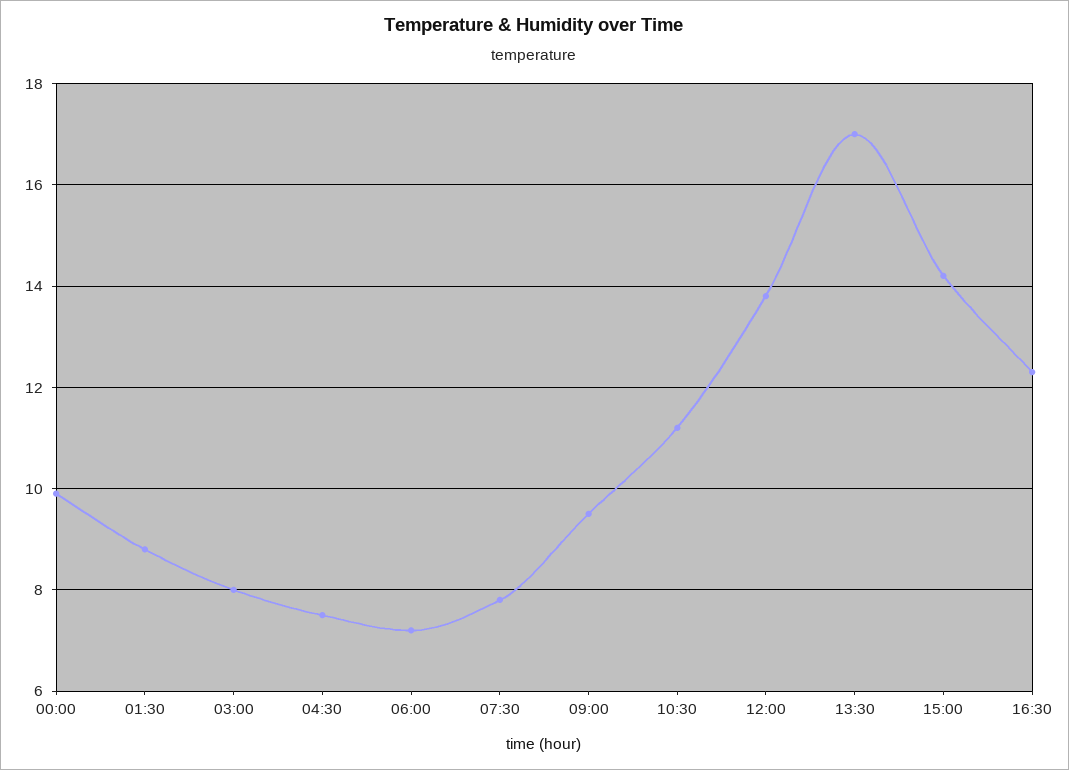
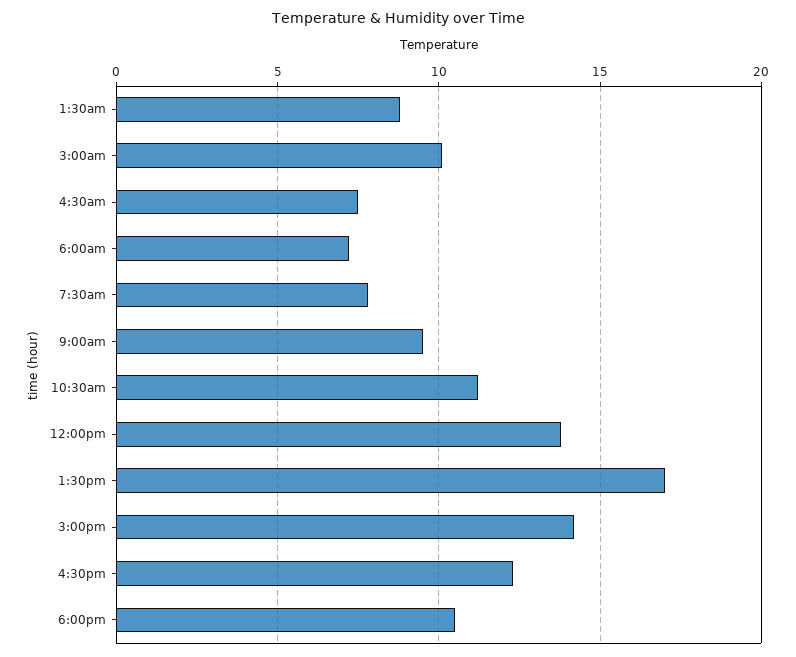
00:00: 10 -> none
03:00: 8 -> 10
6:00pm: none -> 10.5

